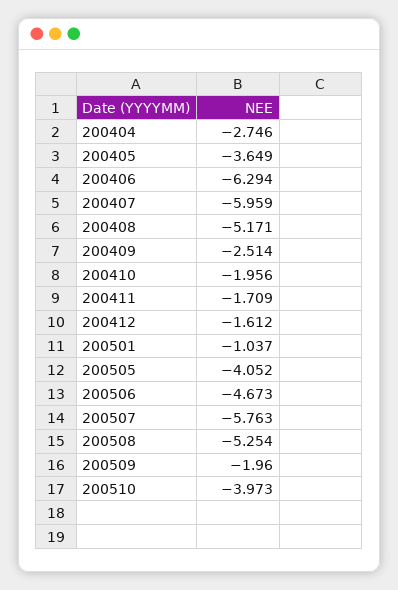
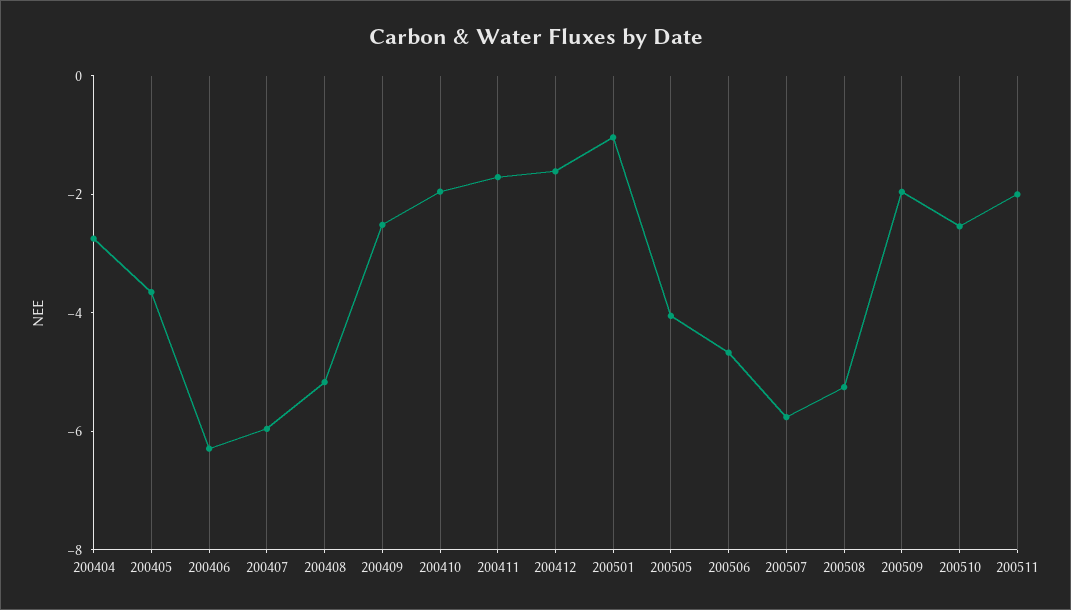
200510: -3.973 -> -2.5
200511: none -> -2

